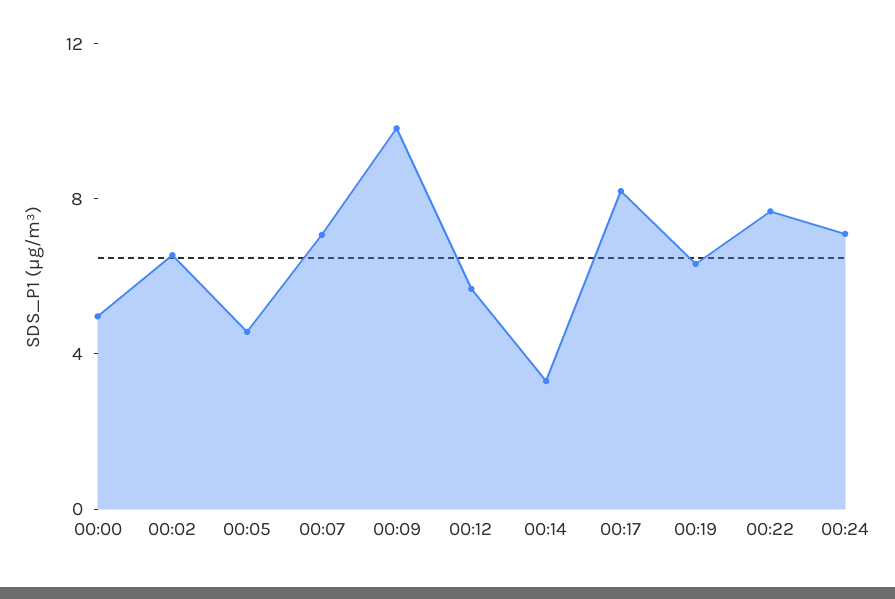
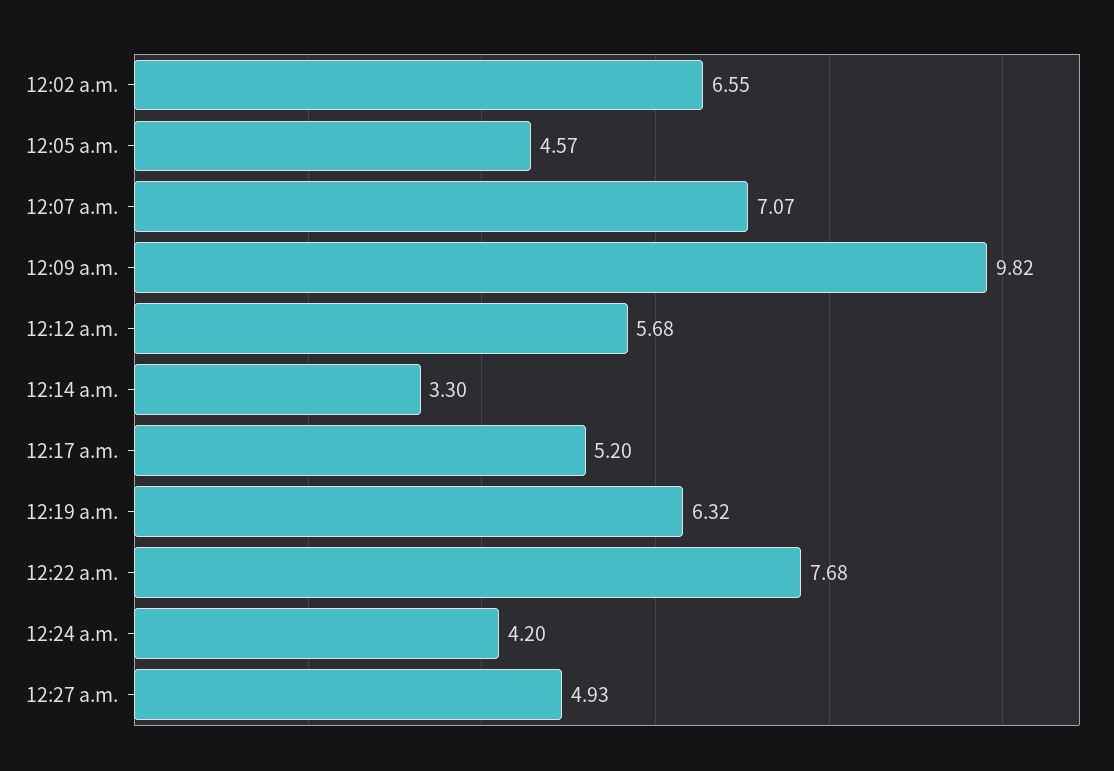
00:00: 5 -> none
00:17: 8 -> 5.2
00:24: 7 -> 4.2
12:27 a.m.: none -> 4.93

